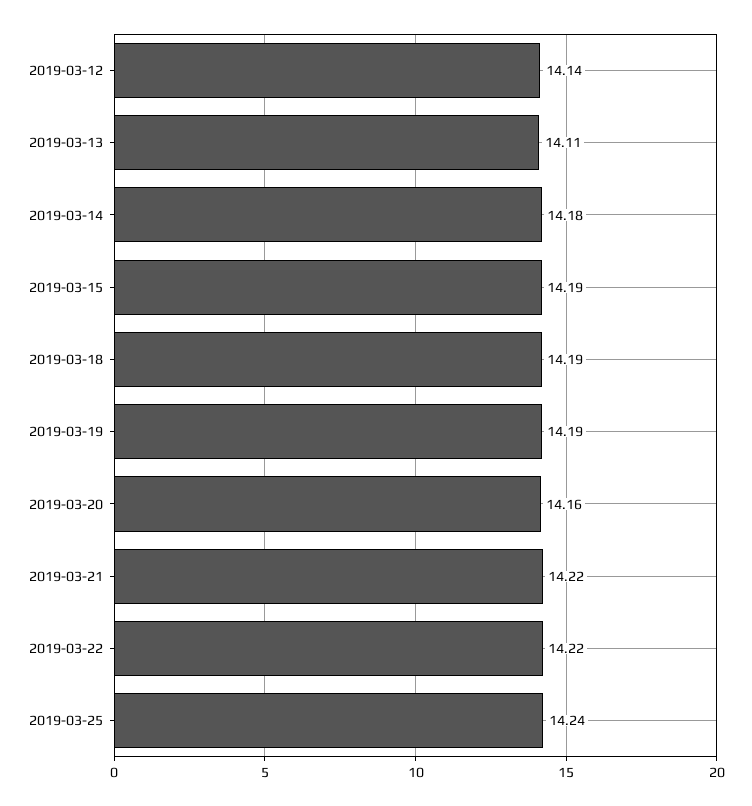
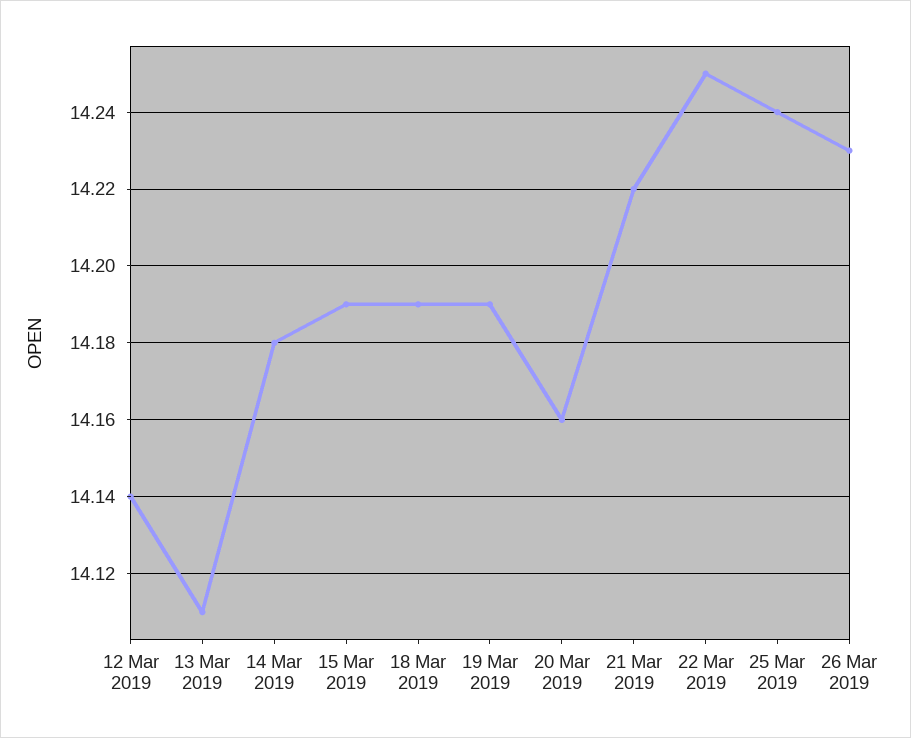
2019-03-22: 14.22 -> 14.25
26 Mar 2019: none -> 14.23

